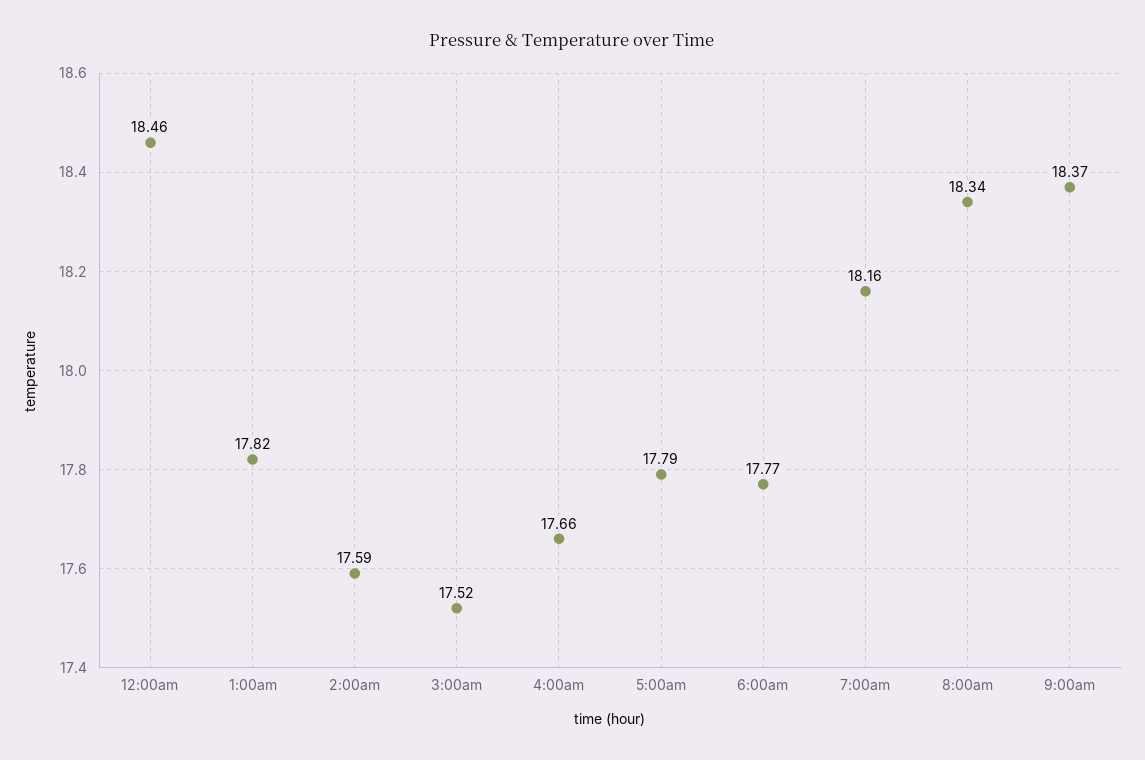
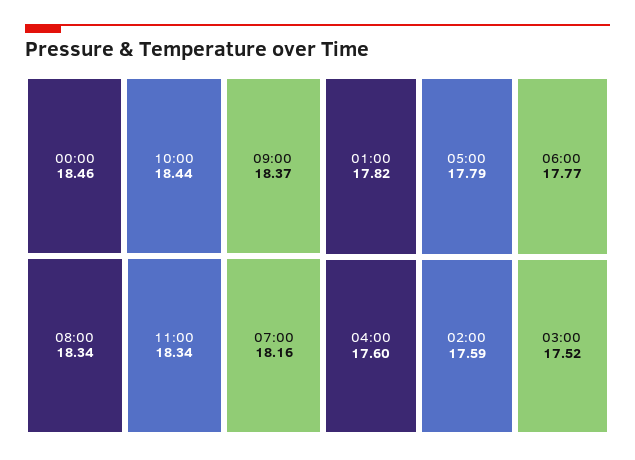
4:00am: 17.66 -> 17.6
10:00: none -> 18.44
11:00: none -> 18.34

